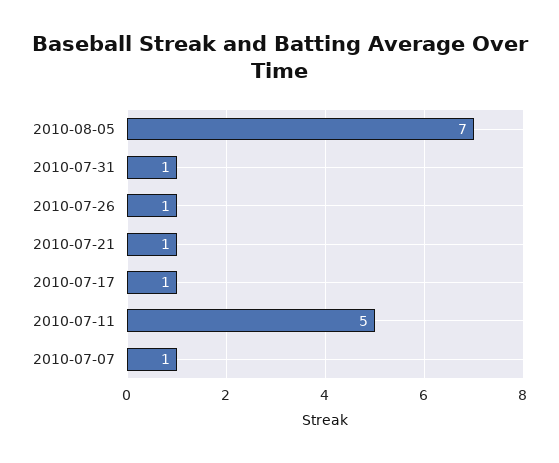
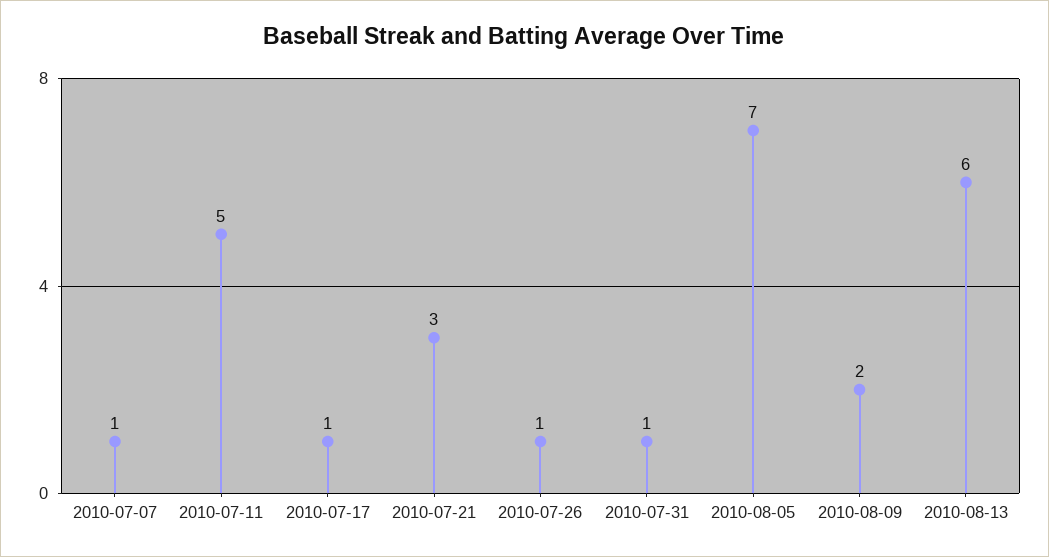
2010-07-21: 1 -> 3
2010-08-09: none -> 2
2010-08-13: none -> 6

